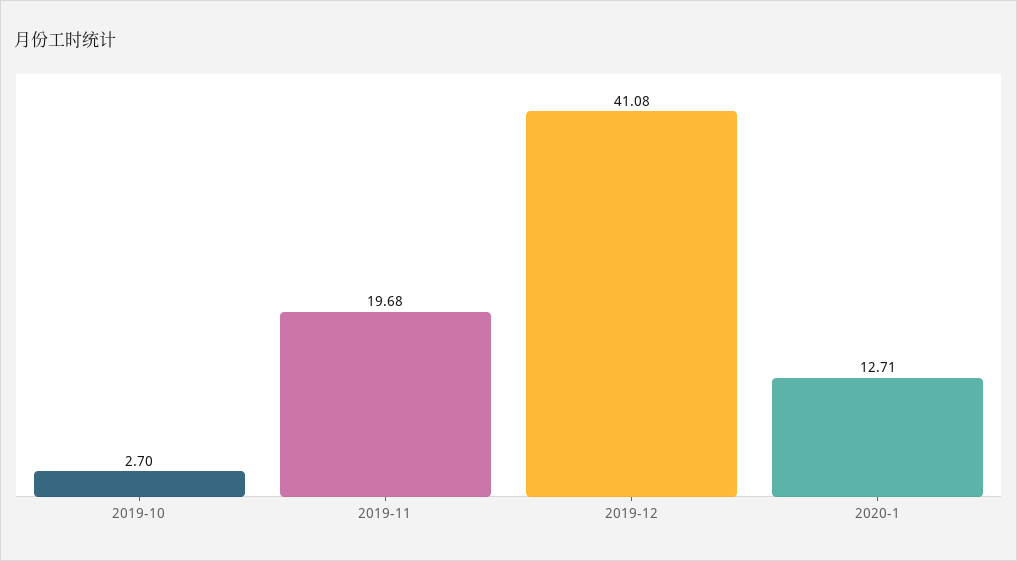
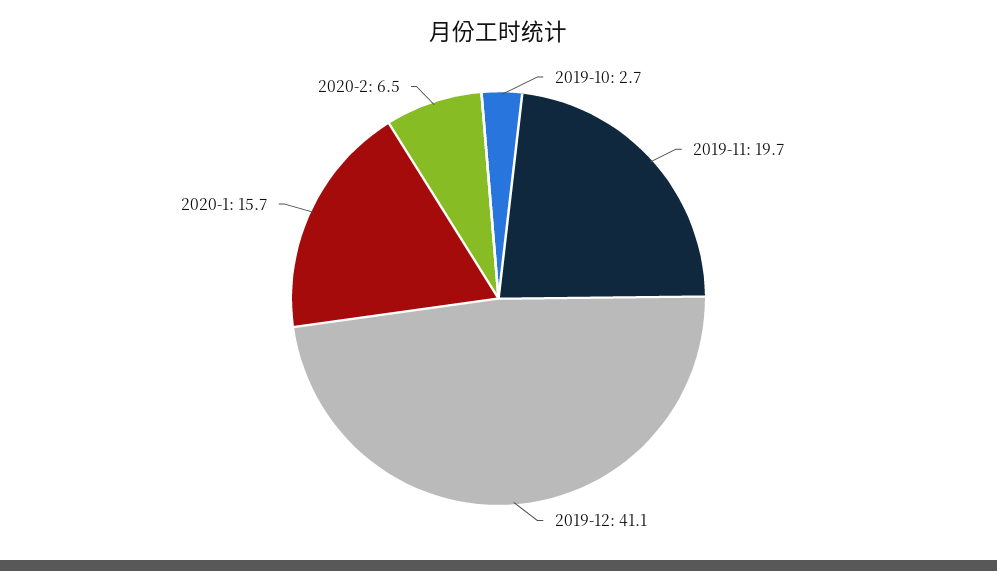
2020-1: 12.71 -> 15.7
2020-2: none -> 6.5

